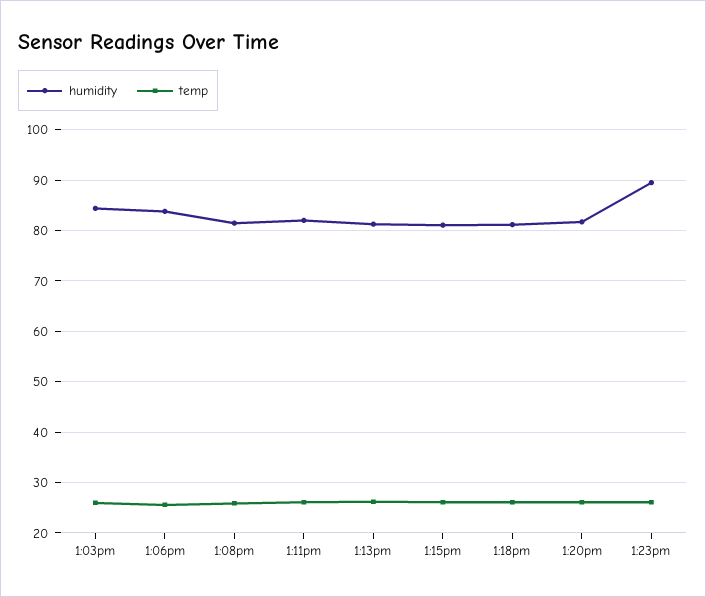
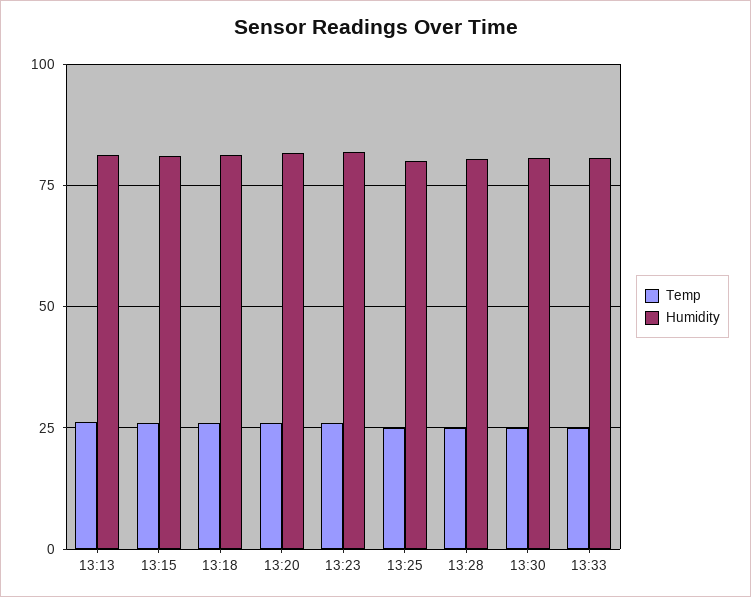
humidity, 1:03pm: 84 -> none
temp, 1:03pm: 26 -> none
humidity, 1:06pm: 84 -> none
temp, 1:06pm: 26 -> none
humidity, 1:08pm: 82 -> none
temp, 1:08pm: 26 -> none
humidity, 1:11pm: 82 -> none
temp, 1:11pm: 26 -> none
humidity, 1:23pm: 90 -> 82.5
temp, 13:25: none -> 25
humidity, 13:25: none -> 80
temp, 13:28: none -> 25
humidity, 13:28: none -> 80
temp, 13:30: none -> 25
humidity, 13:30: none -> 80
temp, 13:33: none -> 25
humidity, 13:33: none -> 80

